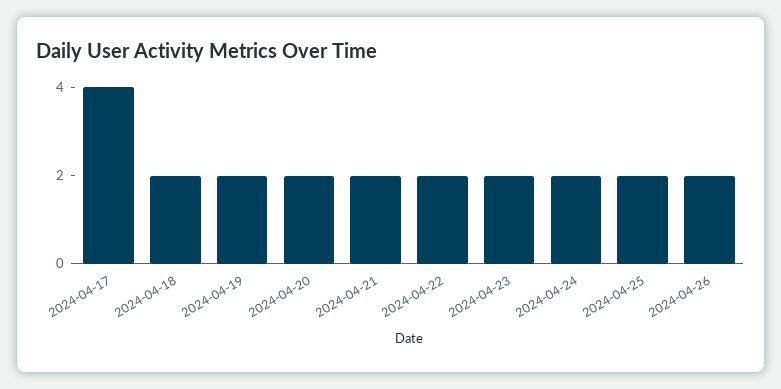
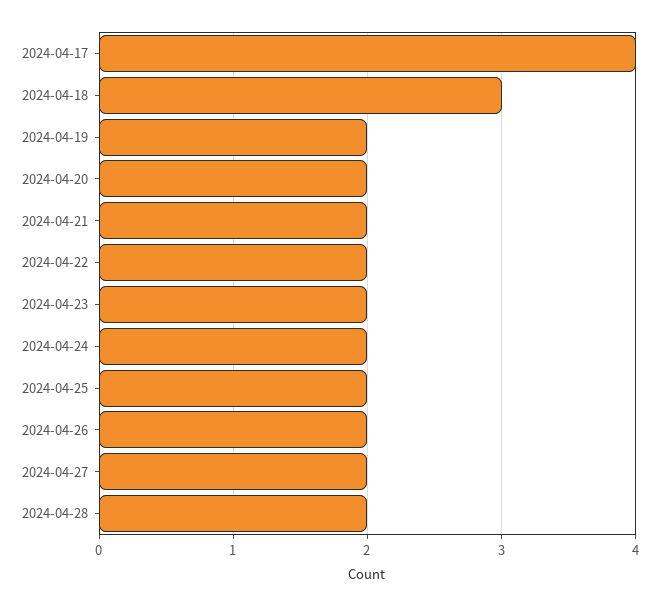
2024-04-18: 2 -> 3
2024-04-27: none -> 2
2024-04-28: none -> 2

